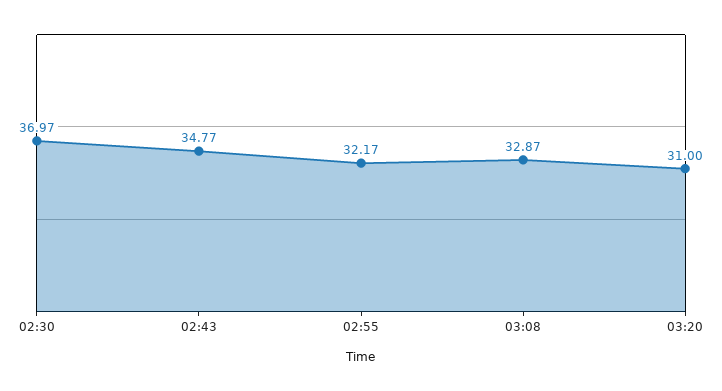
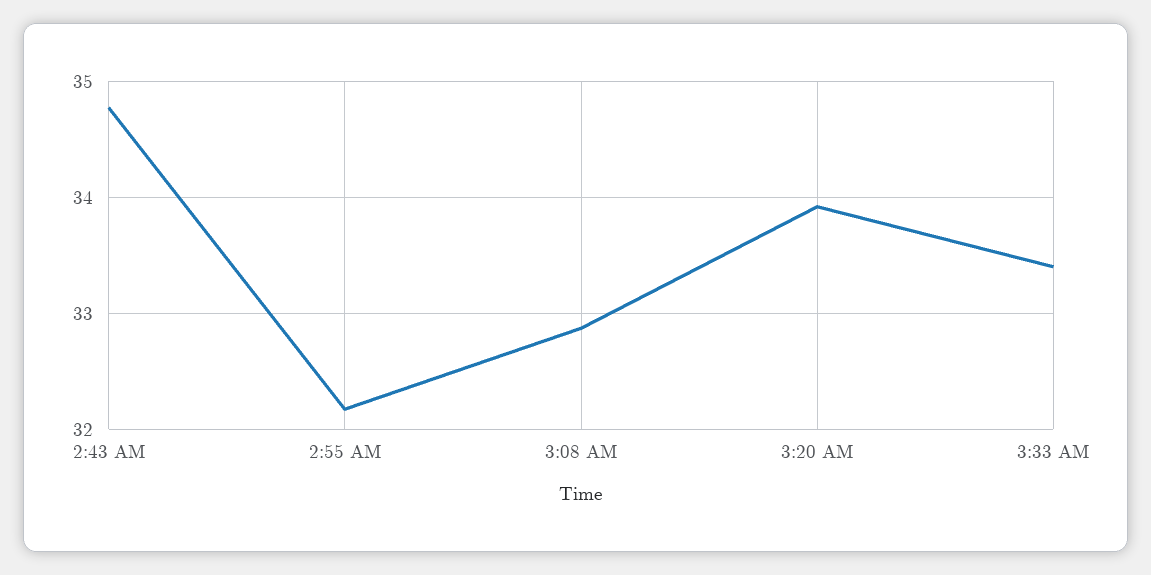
02:30: 36.97 -> none
03:20: 31 -> 33.9
3:33 AM: none -> 33.4

